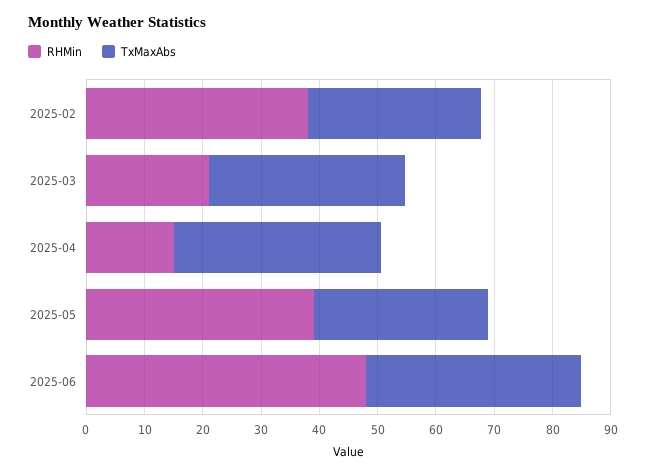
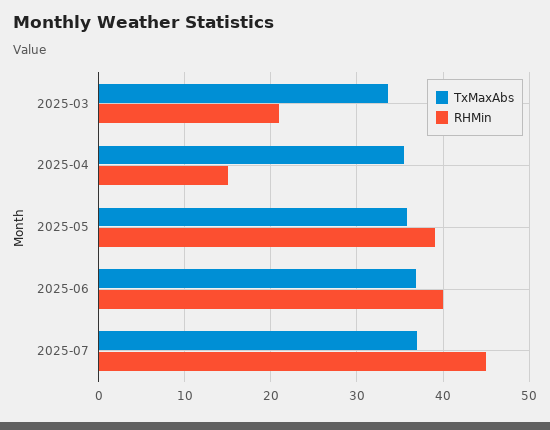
RHMin, 2025-02: 38 -> none
TxMaxAbs, 2025-02: 30 -> none
TxMaxAbs, 2025-05: 30 -> 36
RHMin, 2025-06: 48 -> 40
TxMaxAbs, 2025-07: none -> 37
RHMin, 2025-07: none -> 45

